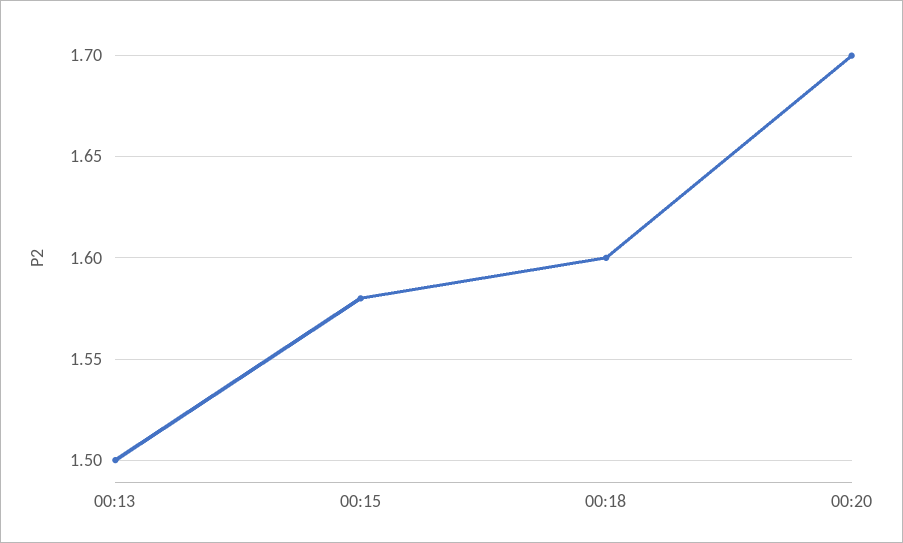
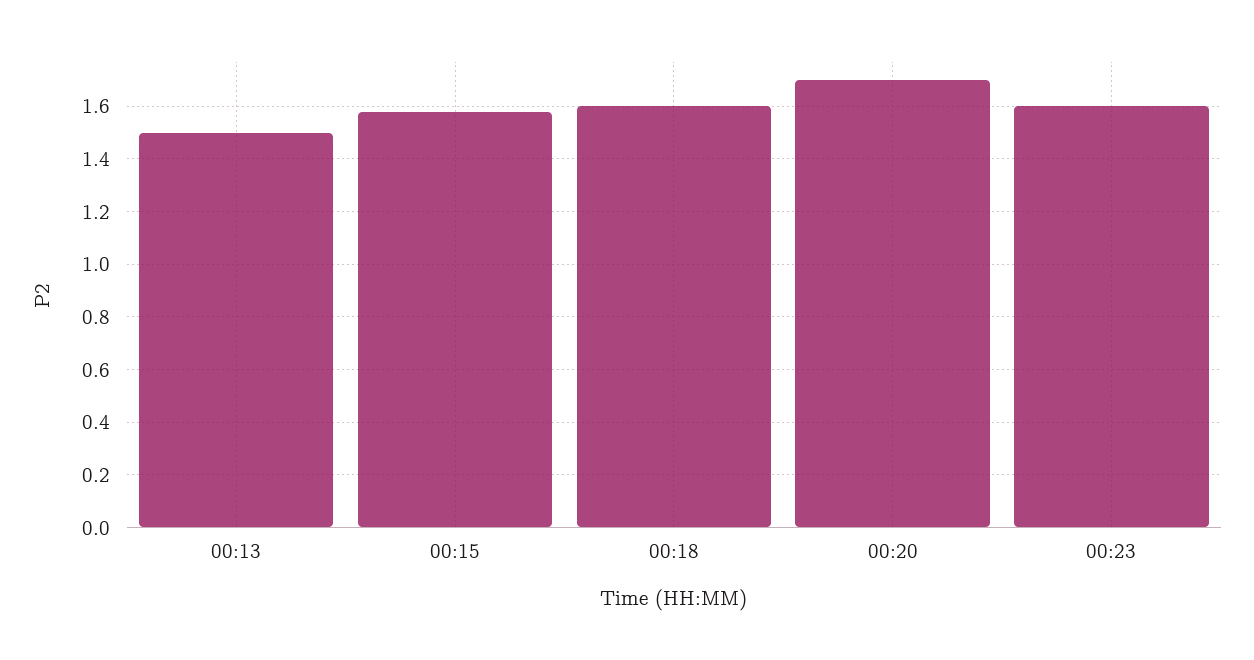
00:23: none -> 1.6

